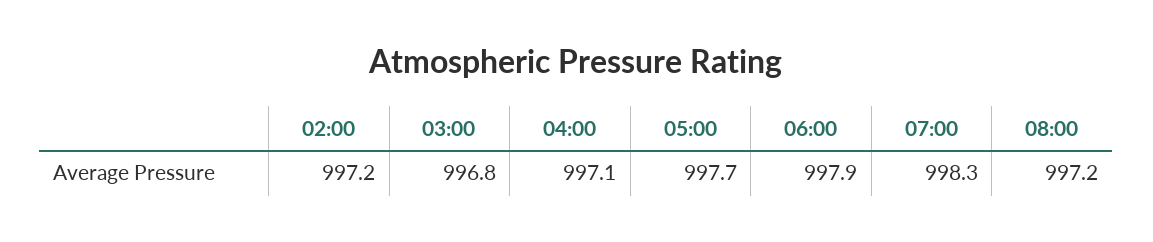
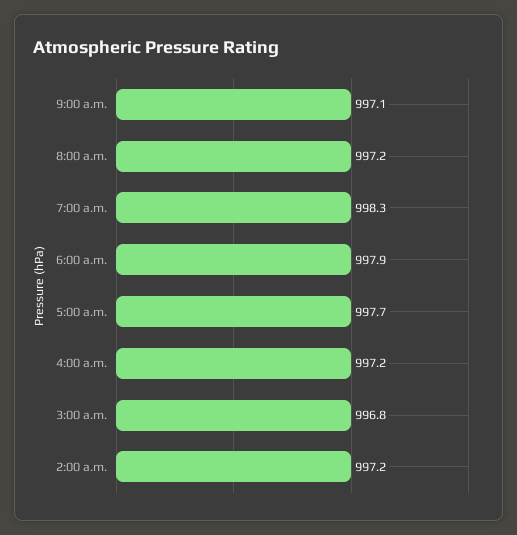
04:00: 997.1 -> 997.2
9:00 a.m.: none -> 997.1

